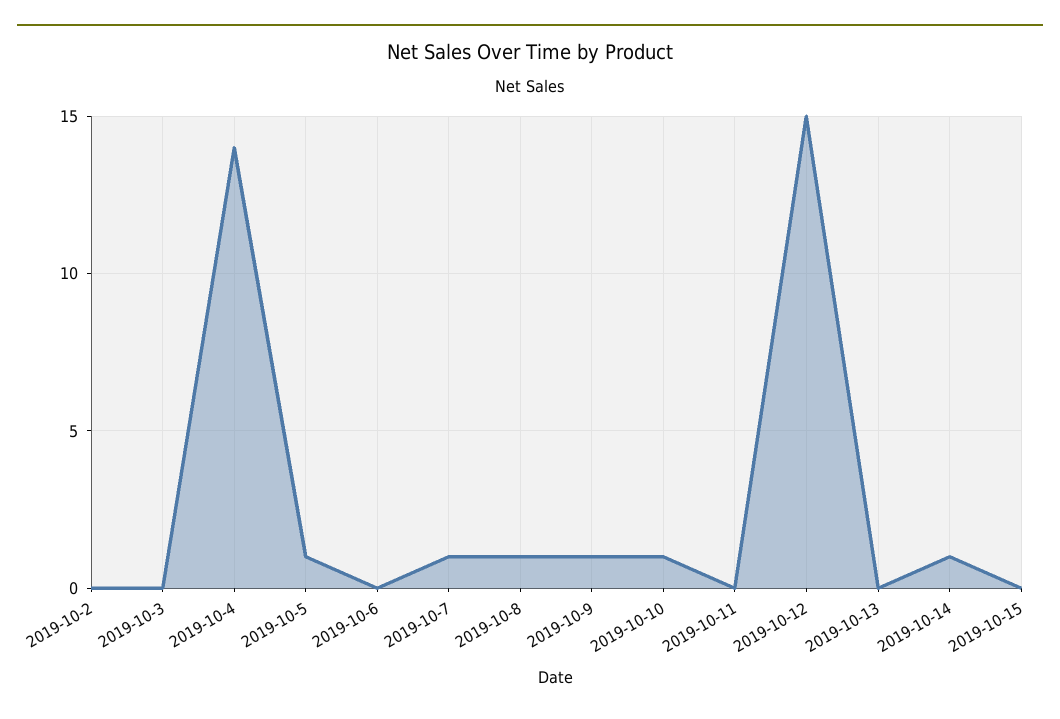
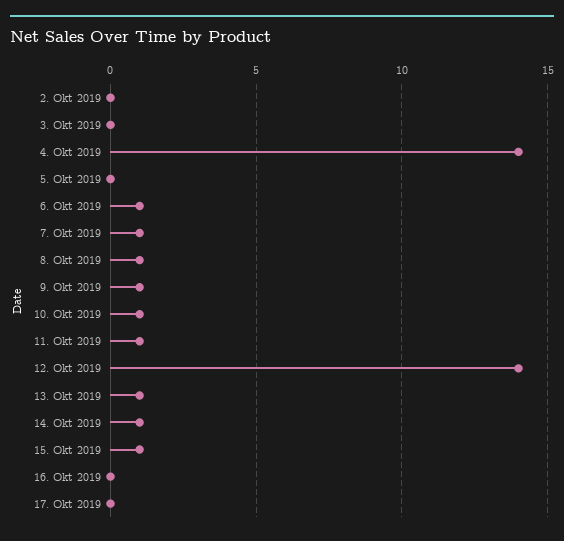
2019-10-5: 1 -> 0
2019-10-6: 0 -> 1
2019-10-11: 0 -> 1
2019-10-12: 15 -> 14
2019-10-13: 0 -> 1
2019-10-15: 0 -> 1
16. Okt 2019: none -> 0
17. Okt 2019: none -> 0

